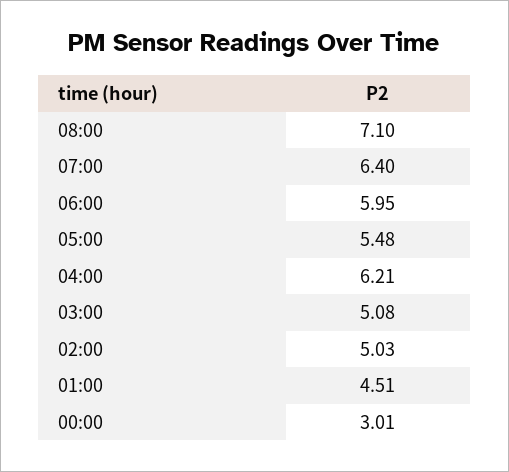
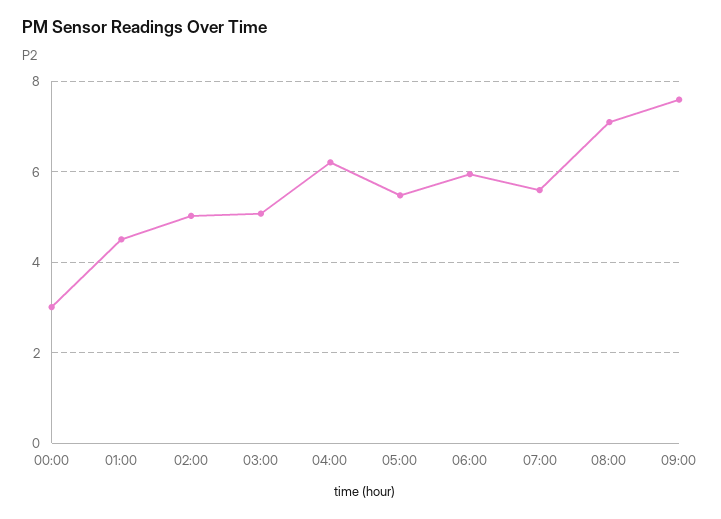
07:00: 6.4 -> 5.6
09:00: none -> 7.6

